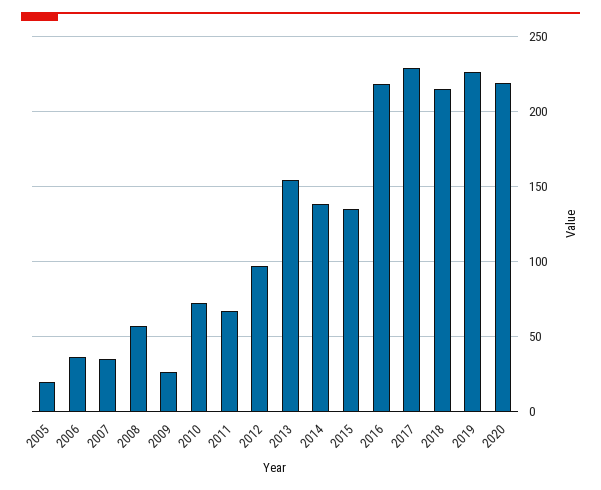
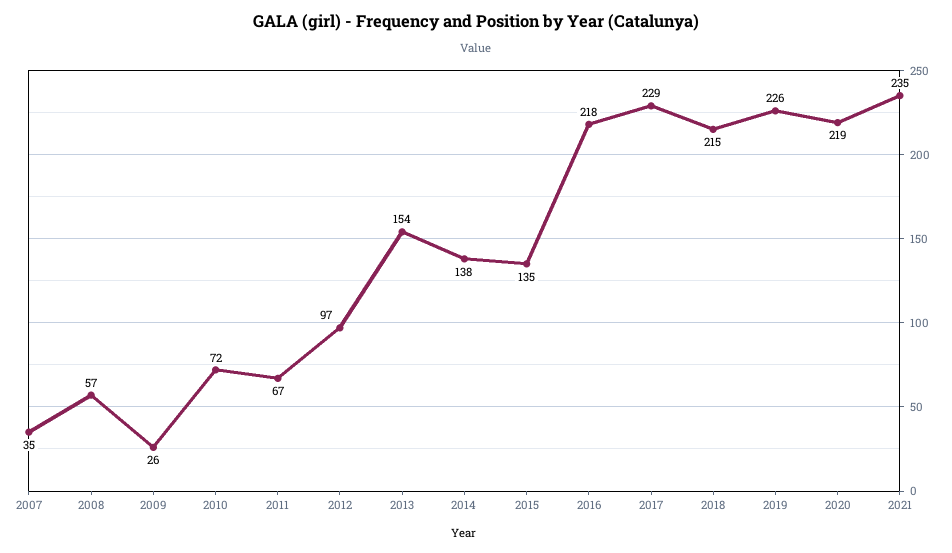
2005: 20 -> none
2006: 35 -> none
2021: none -> 235

